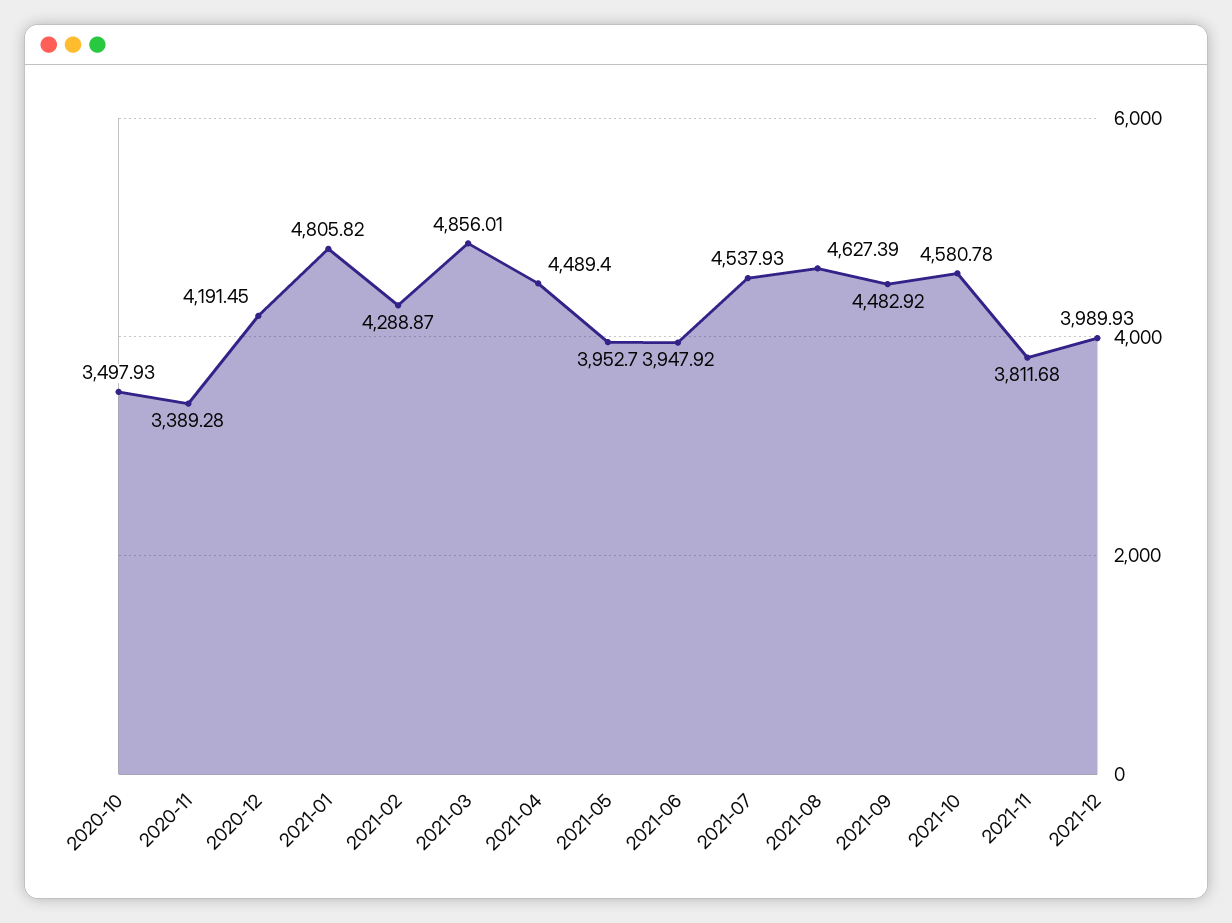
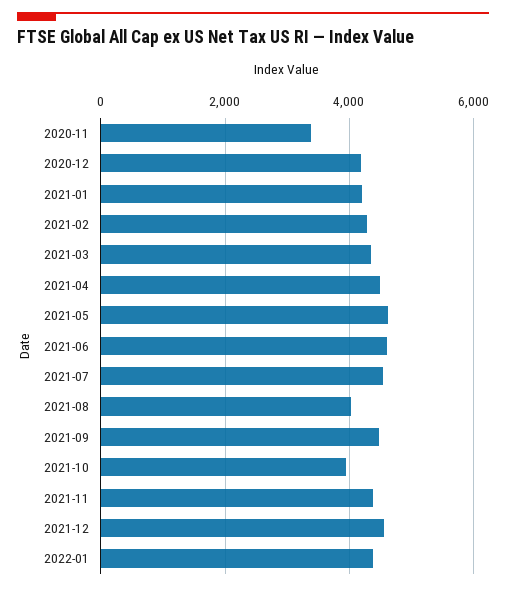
2020-10: 3497.93 -> none
2021-01: 4805.82 -> 4200
2021-03: 4856.01 -> 4400
2021-05: 3952.7 -> 4600
2021-06: 3947.92 -> 4600
2021-08: 4627.39 -> 4000
2021-10: 4580.78 -> 4000
2021-11: 3811.68 -> 4400
2021-12: 3989.93 -> 4600
2022-01: none -> 4400

